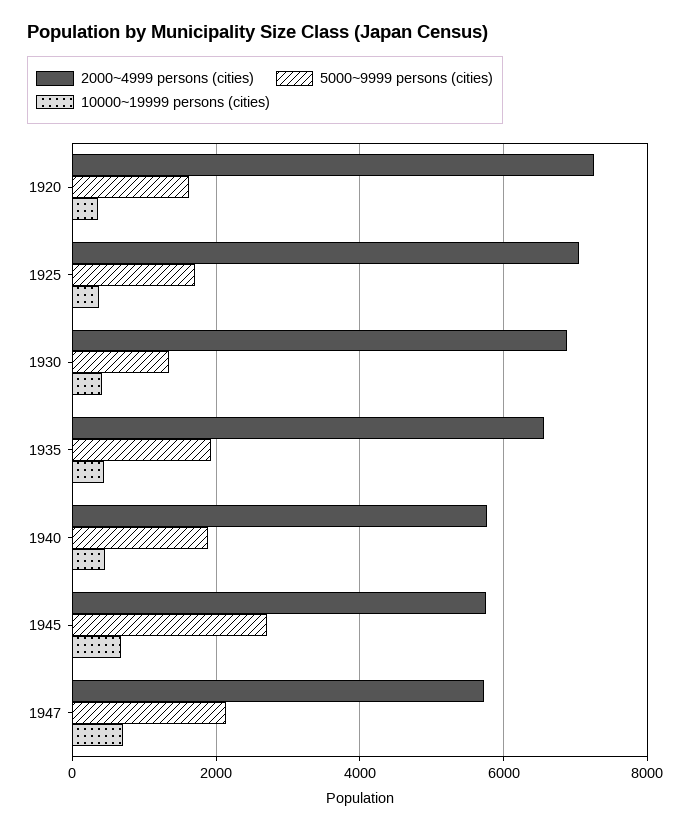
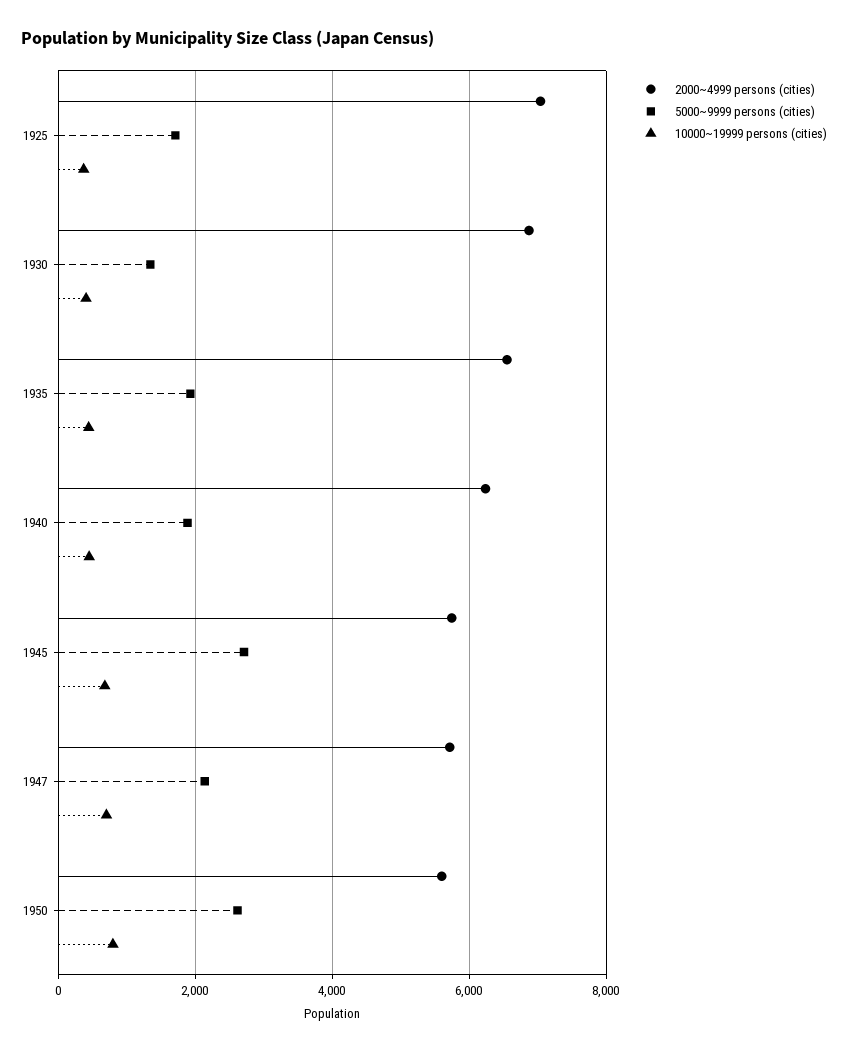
2000~4999 persons (cities), 1920: 7200 -> none
5000~9999 persons (cities), 1920: 1600 -> none
10000~19999 persons (cities), 1920: 400 -> none
2000~4999 persons (cities), 1940: 5800 -> 6200
2000~4999 persons (cities), 1950: none -> 5600
5000~9999 persons (cities), 1950: none -> 2600
10000~19999 persons (cities), 1950: none -> 800

